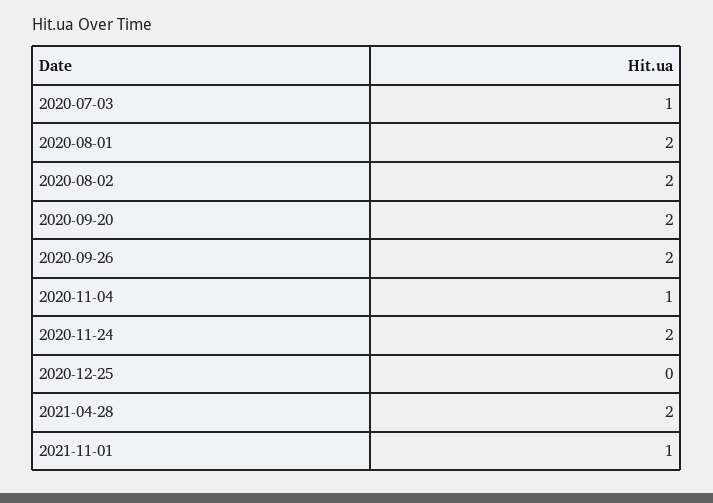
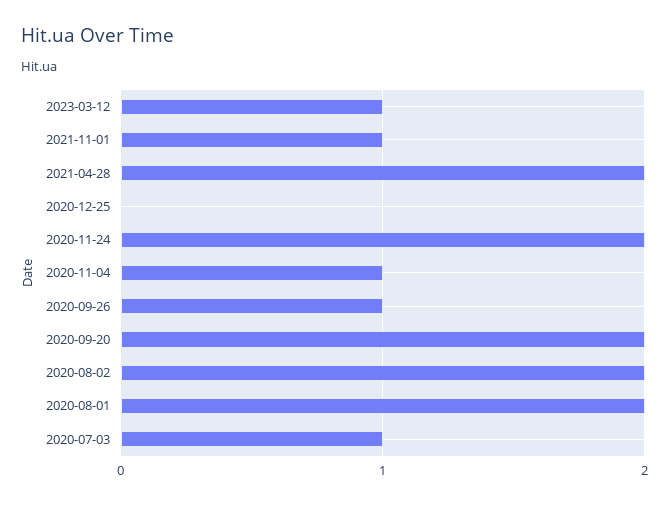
2020-09-26: 2 -> 1
2023-03-12: none -> 1

